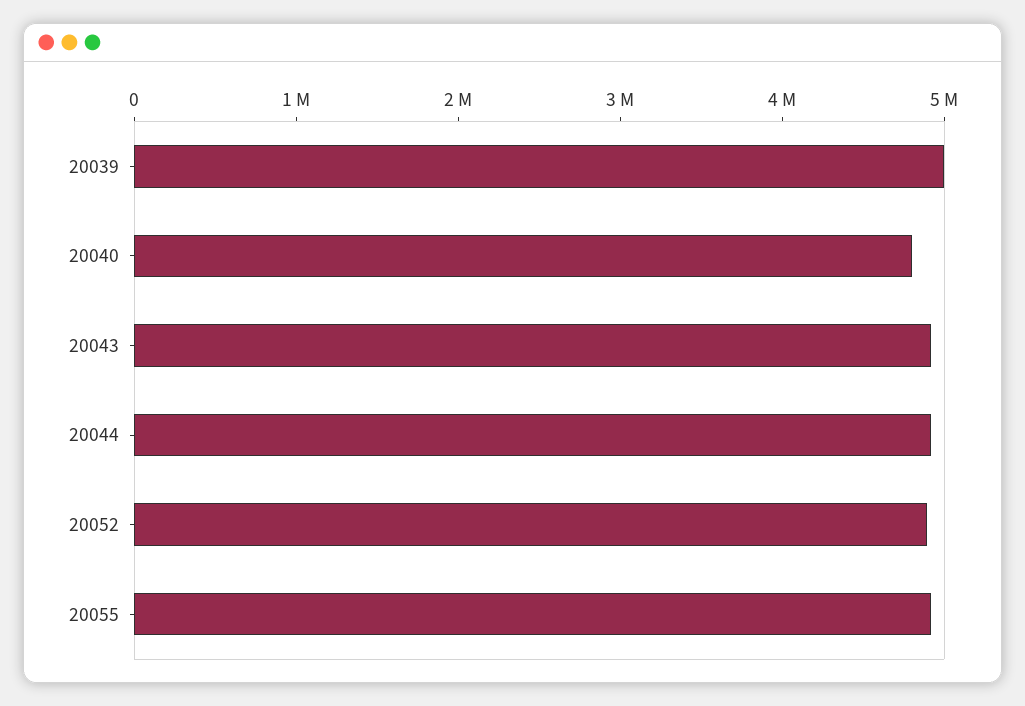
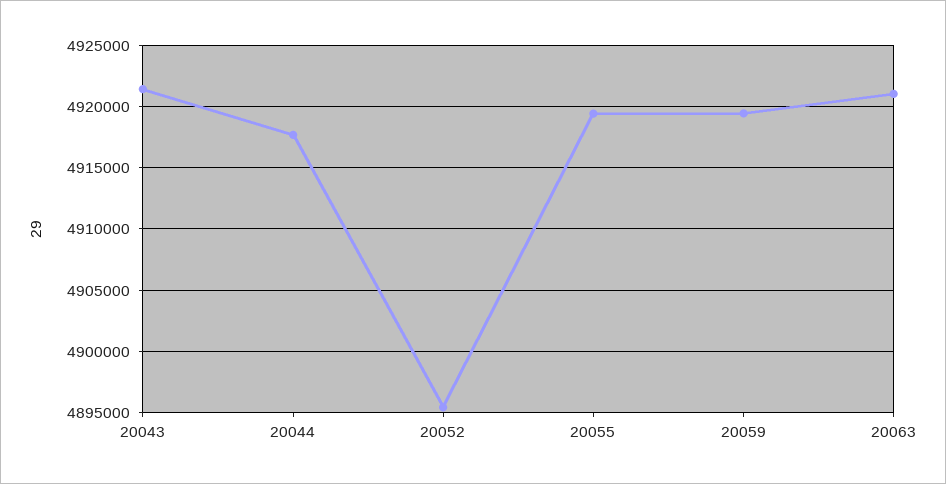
20039: 5000000 -> none
20040: 4800000 -> none
20059: none -> 4919500
20063: none -> 4921000

